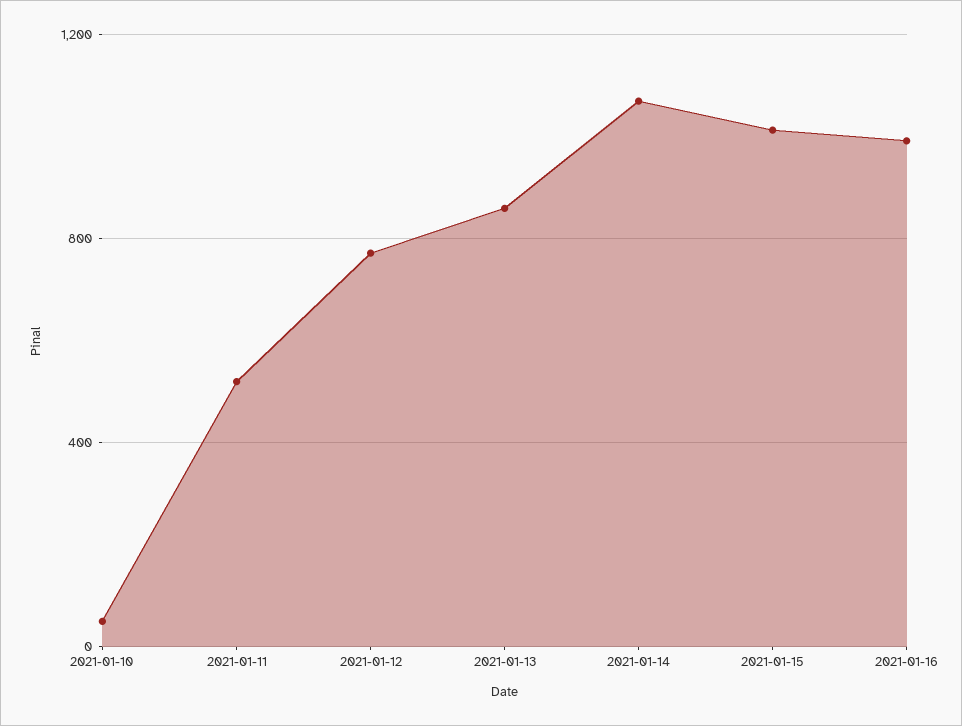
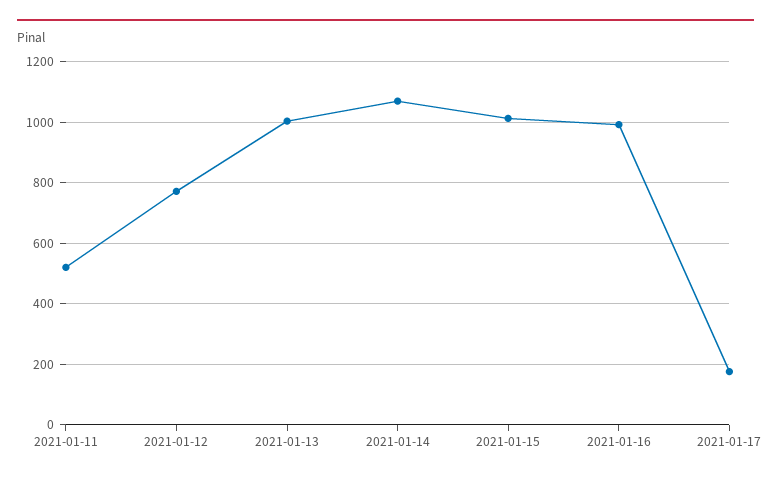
2021-01-10: 50 -> none
2021-01-13: 850 -> 1000
2021-01-17: none -> 180

